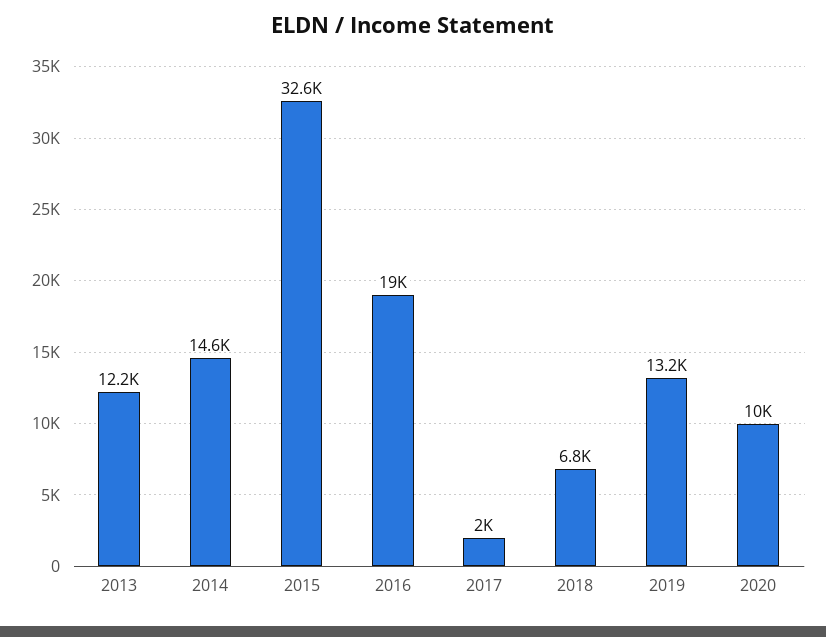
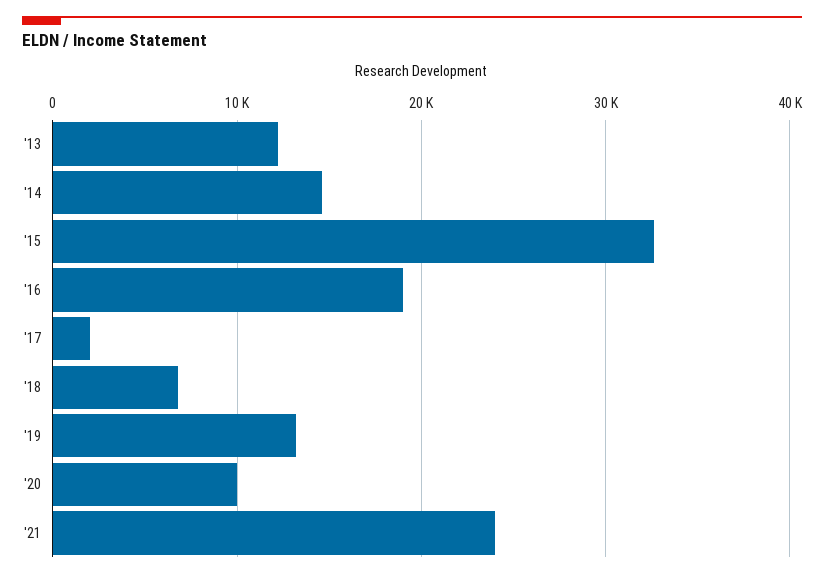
'21: none -> 24000

